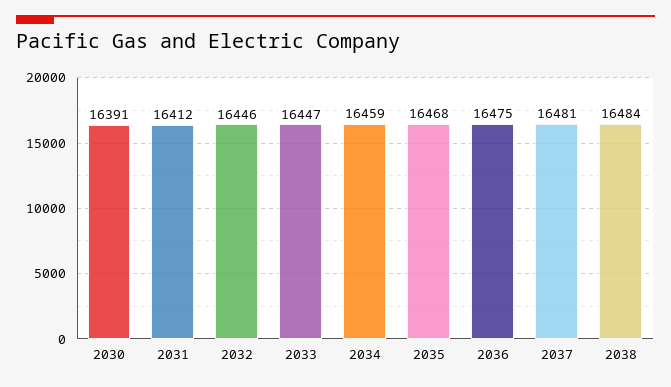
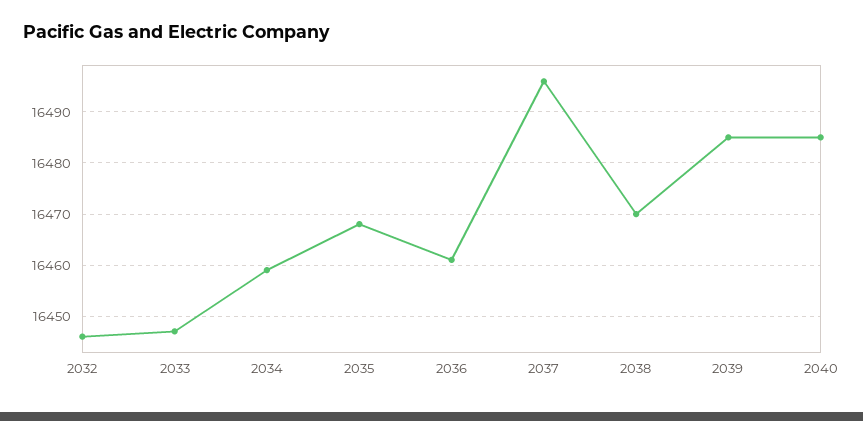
2030: 16391 -> none
2031: 16412 -> none
2036: 16475 -> 16460
2037: 16481 -> 16495
2038: 16484 -> 16470
2039: none -> 16485
2040: none -> 16485

